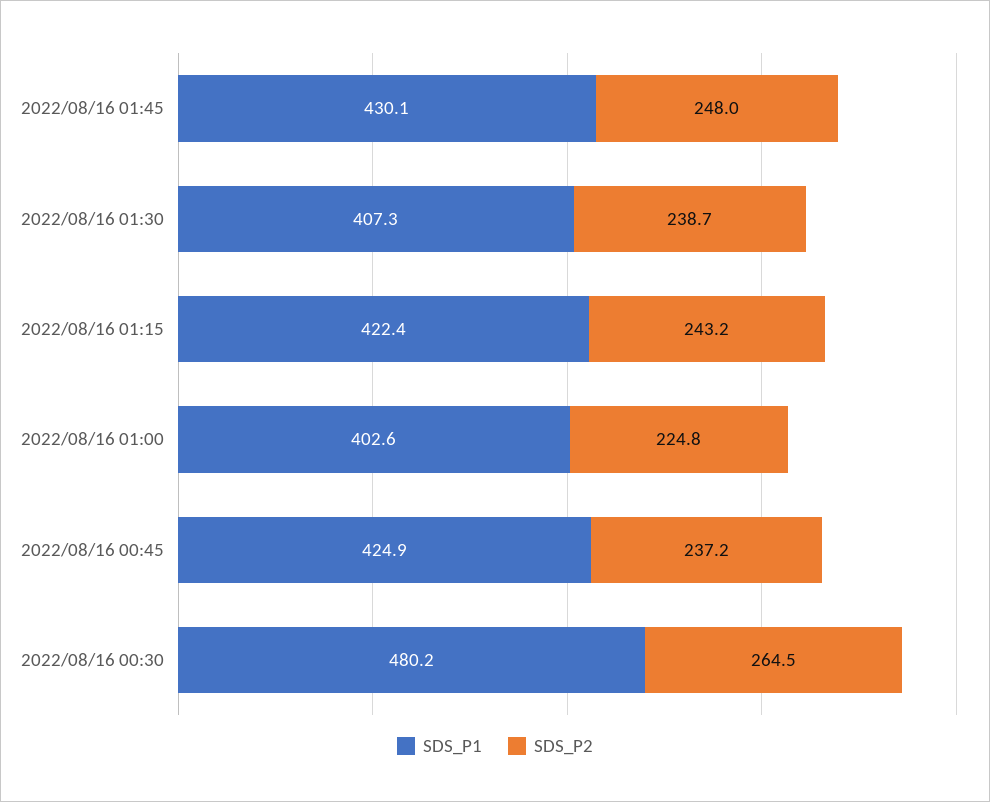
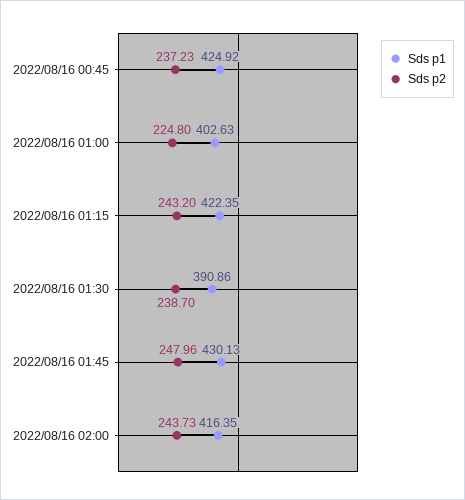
SDS_P1, 2022/08/16 01:30: 407.3 -> 390.86
SDS_P1, 2022/08/16 00:30: 480.2 -> none
SDS_P2, 2022/08/16 00:30: 264.5 -> none
SDS_P1, 2022/08/16 02:00: none -> 416.35
SDS_P2, 2022/08/16 02:00: none -> 243.73

